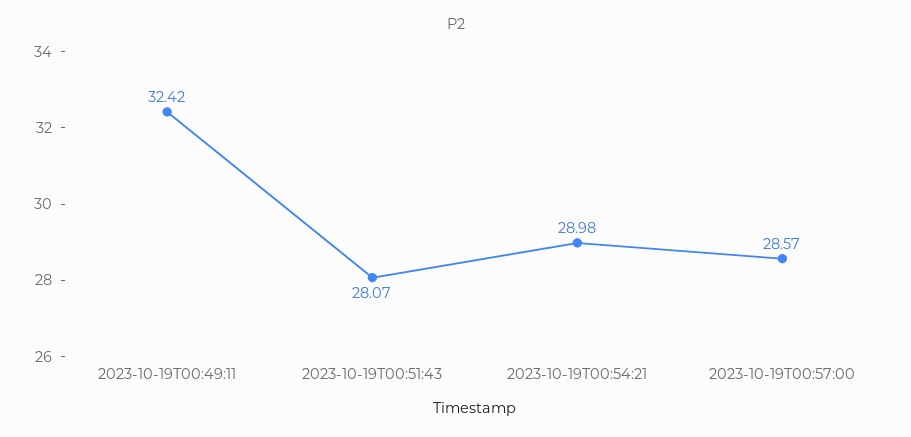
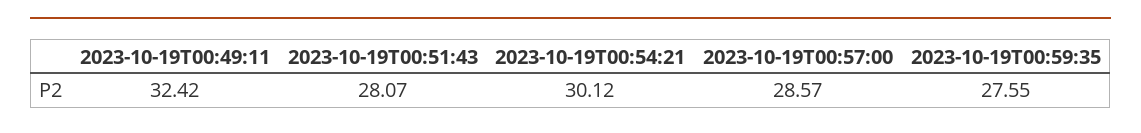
2023-10-19T00:54:21: 28.98 -> 30.12
2023-10-19T00:59:35: none -> 27.55

